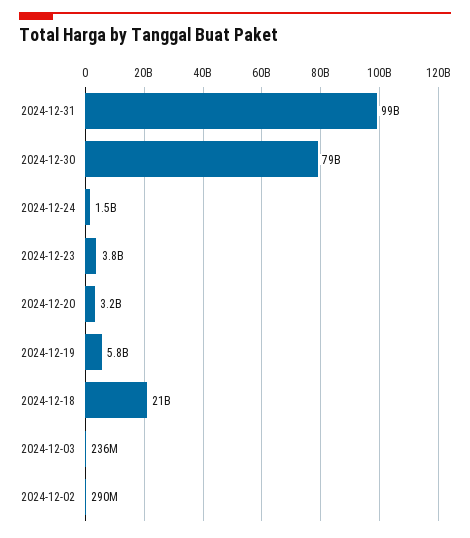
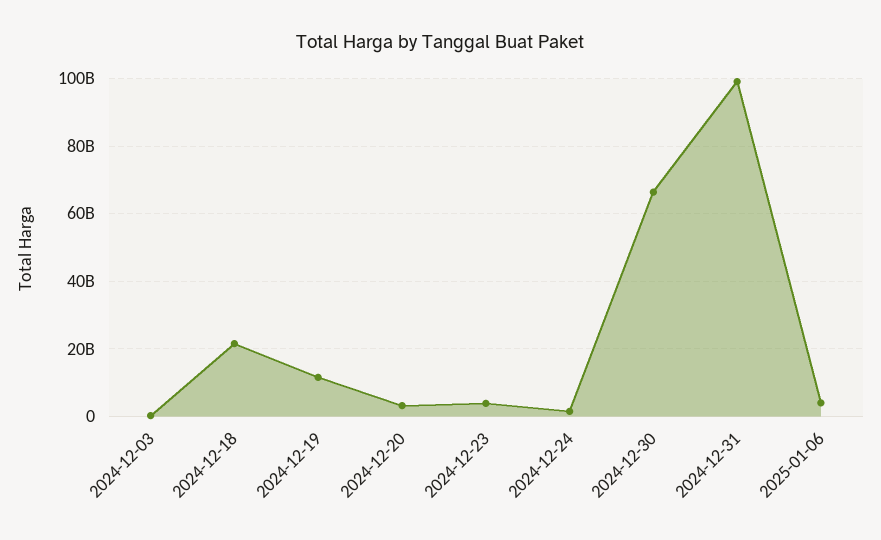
2024-12-30: 79000000000 -> 66000000000
2024-12-19: 5800000000 -> 12000000000
2024-12-02: 290000000 -> none
2025-01-06: none -> 4000000000

